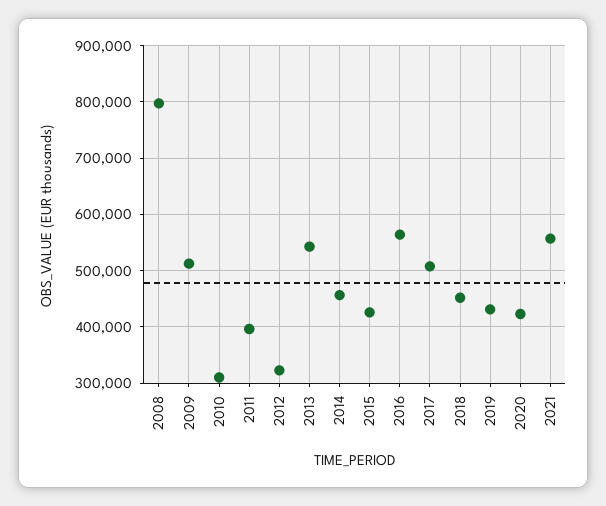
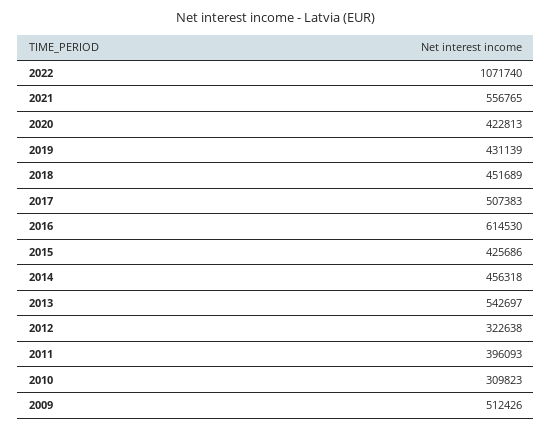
2008: 800000 -> none
2016: 560000 -> 614530
2022: none -> 1071740

